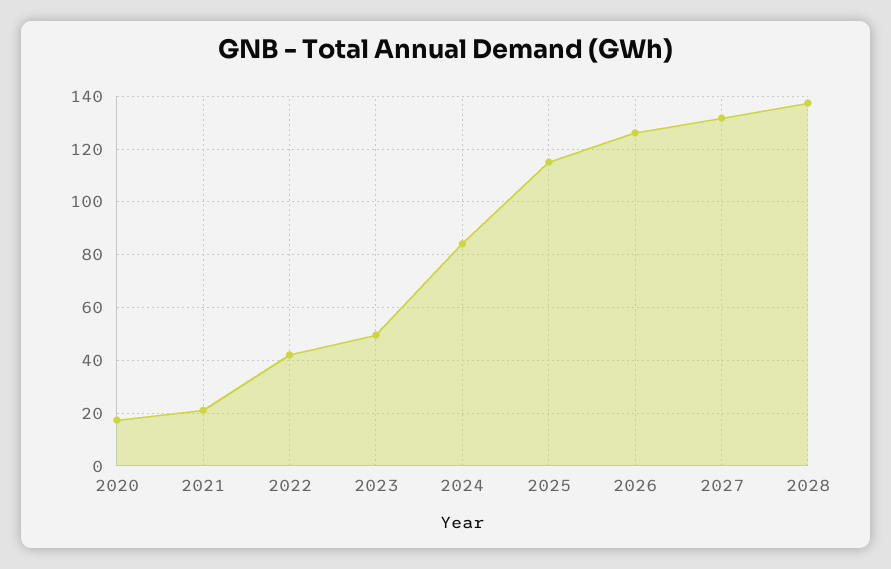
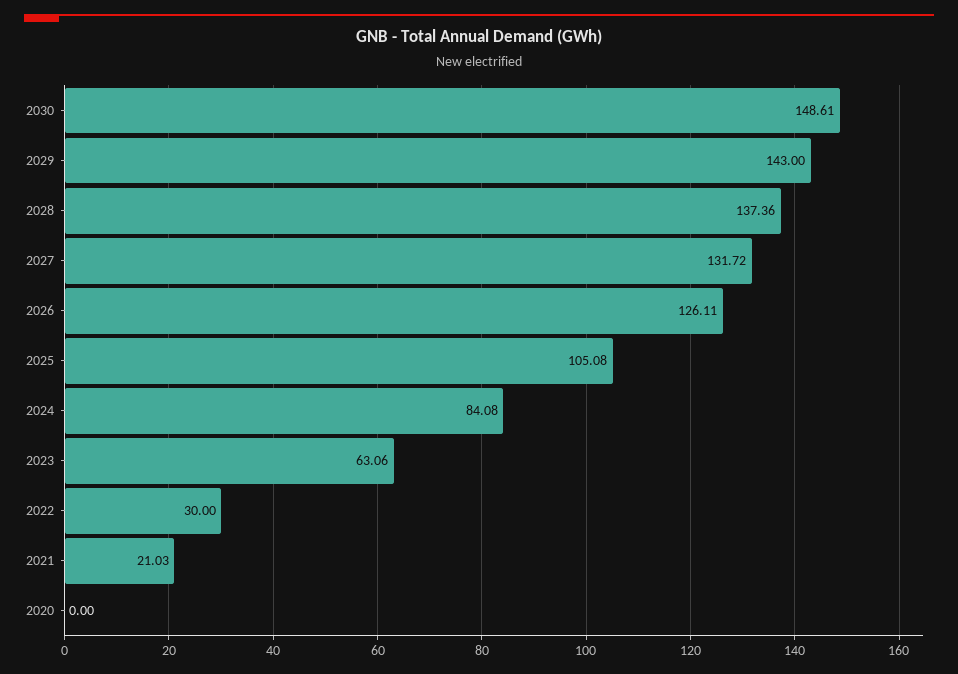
2020: 17.5 -> 0
2022: 42.5 -> 30
2023: 50 -> 63.06
2025: 115 -> 105.08
2030: none -> 148.61
2029: none -> 143

